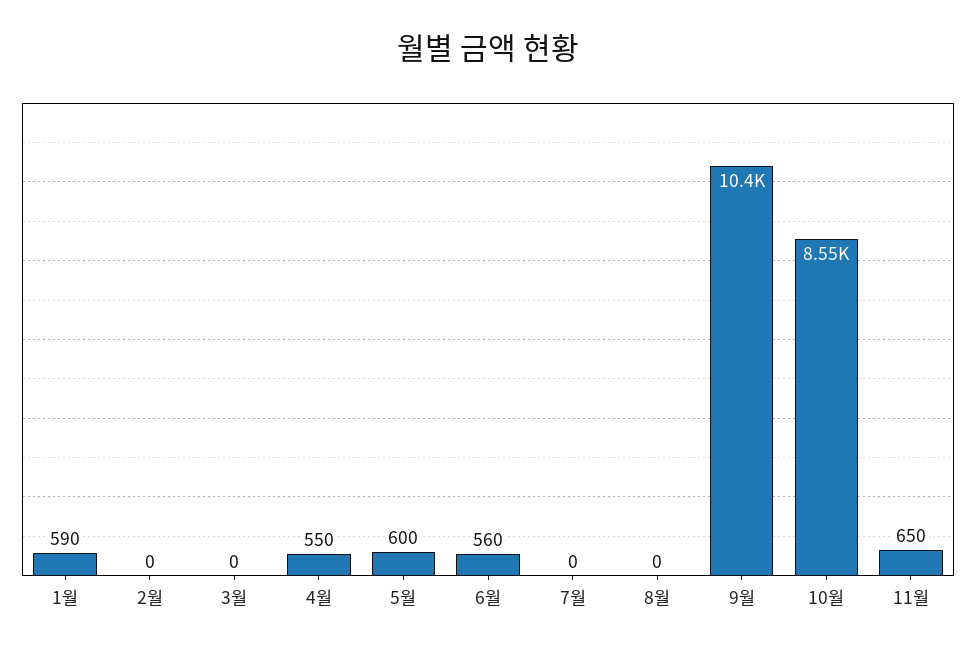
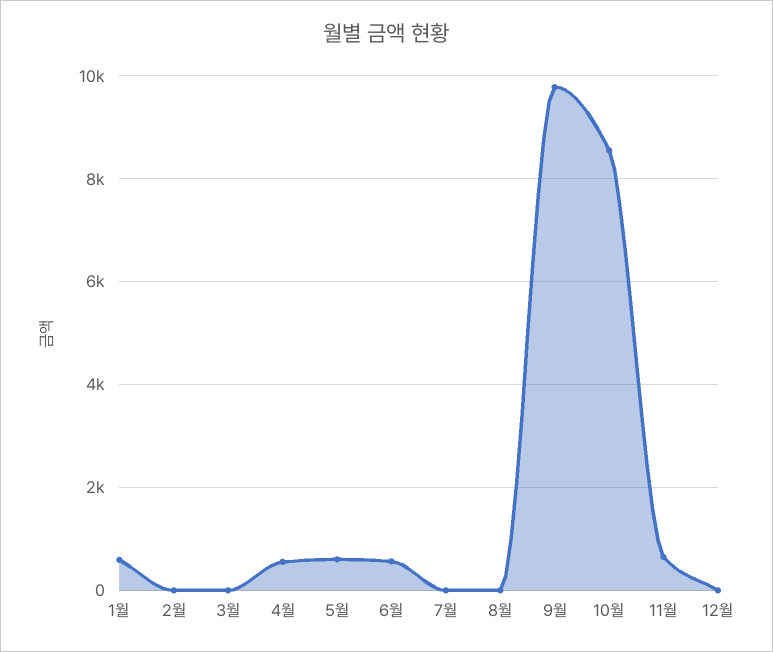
9월: 10400 -> 9800
12월: none -> 0

